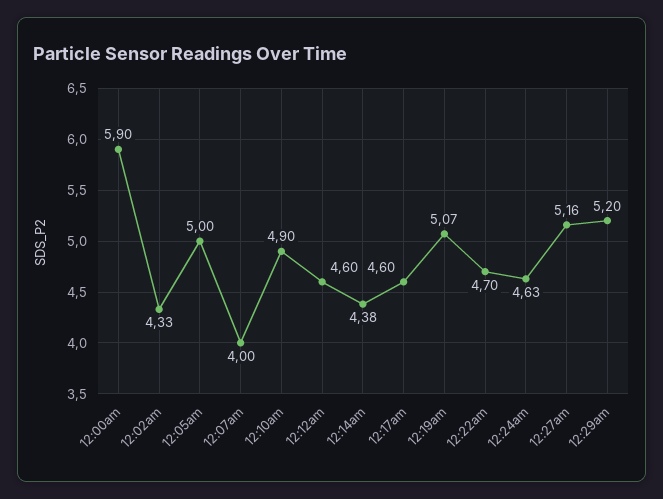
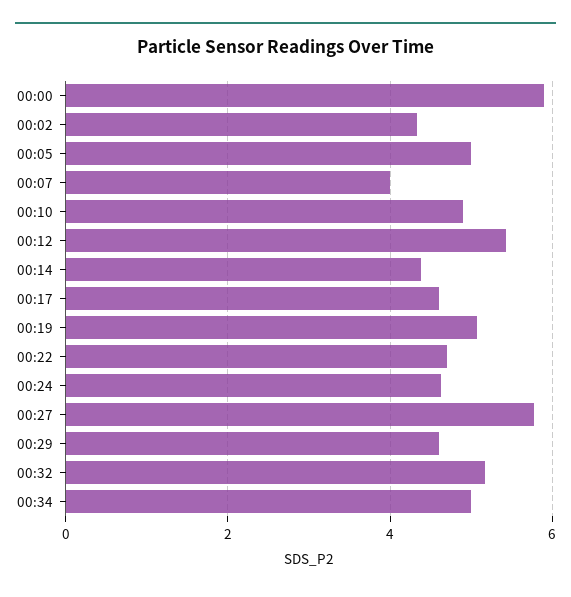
12:12am: 4.6 -> 5.4
12:27am: 5.16 -> 5.8
12:29am: 5.2 -> 4.6
00:32: none -> 5.2
00:34: none -> 5

